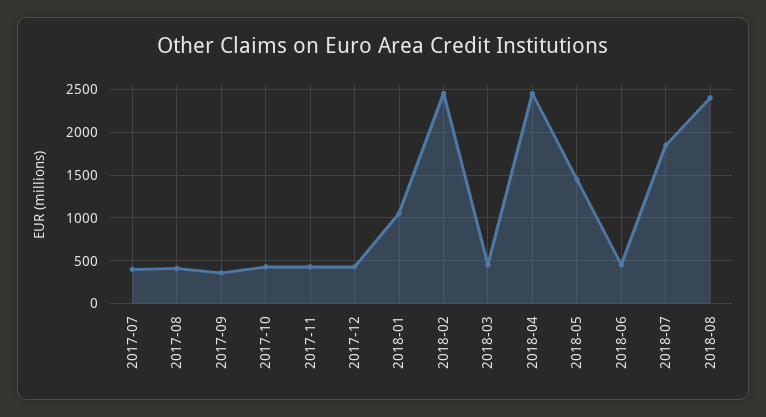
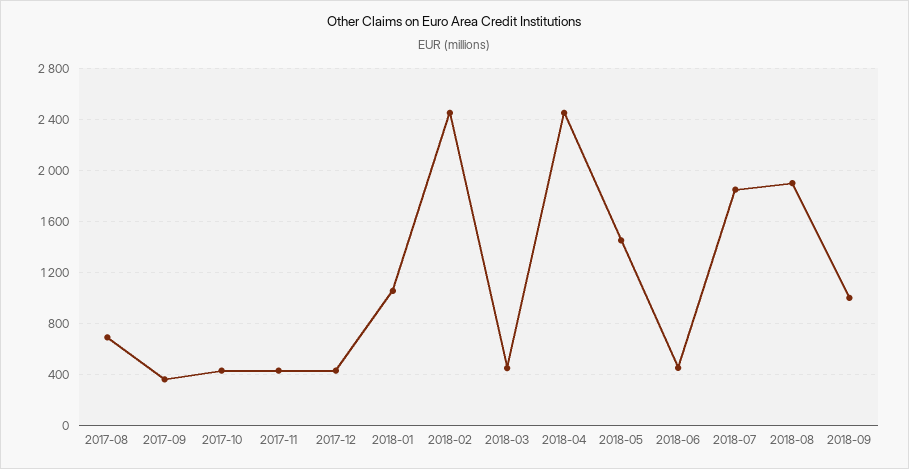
2017-07: 400 -> none
2017-08: 400 -> 700
2018-08: 2400 -> 1900
2018-09: none -> 1000

